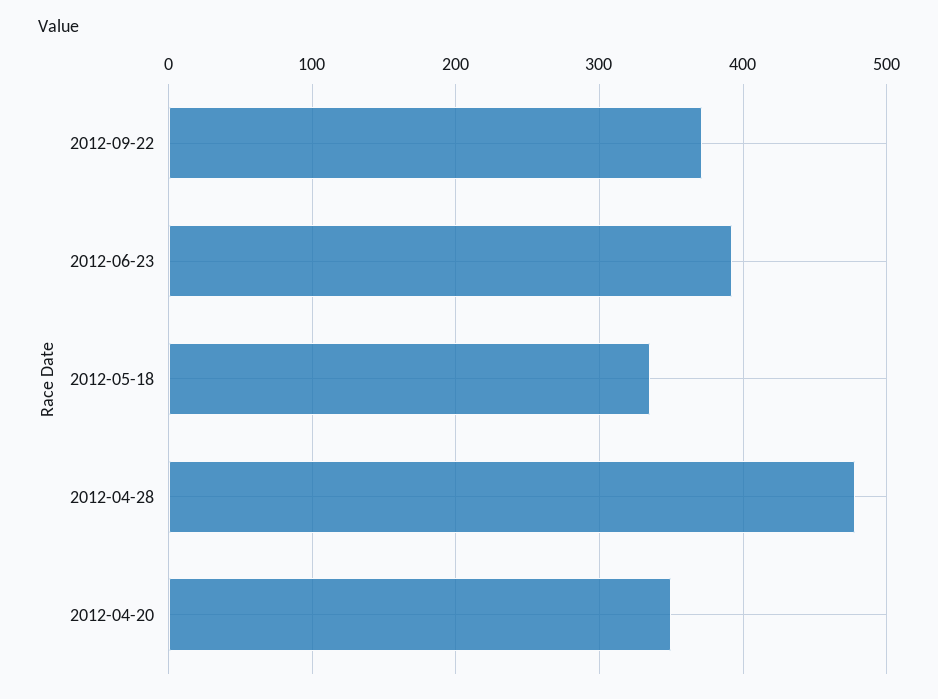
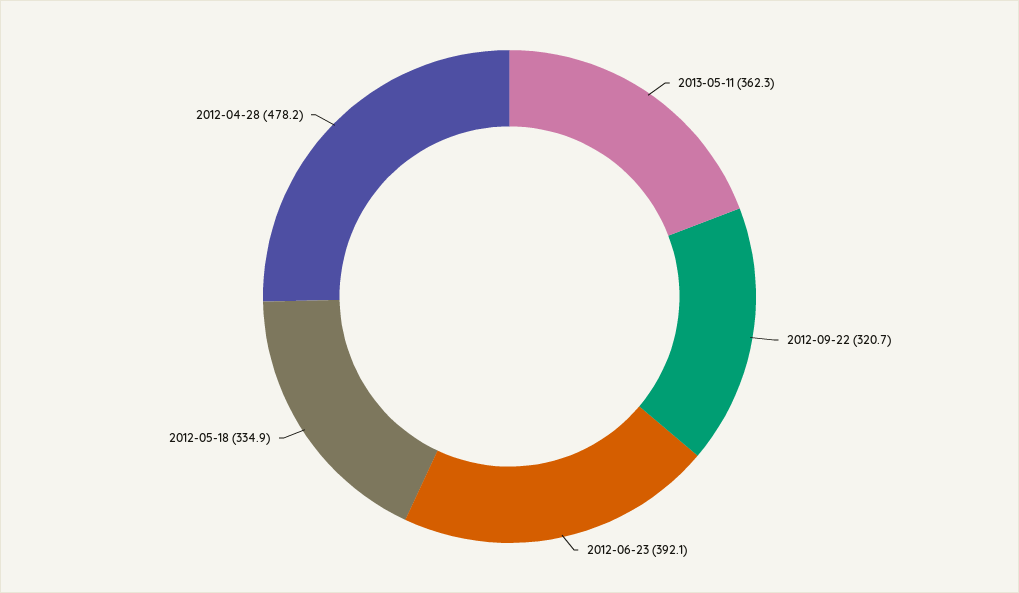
2012-09-22: 370 -> 320.7
2012-04-20: 350 -> none
2013-05-11: none -> 362.3

